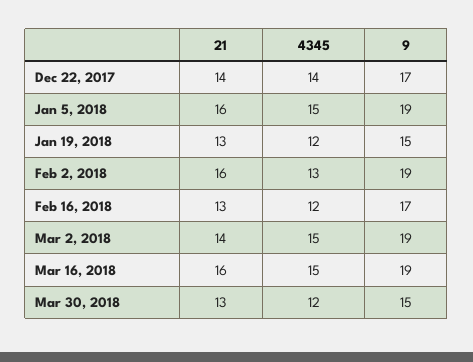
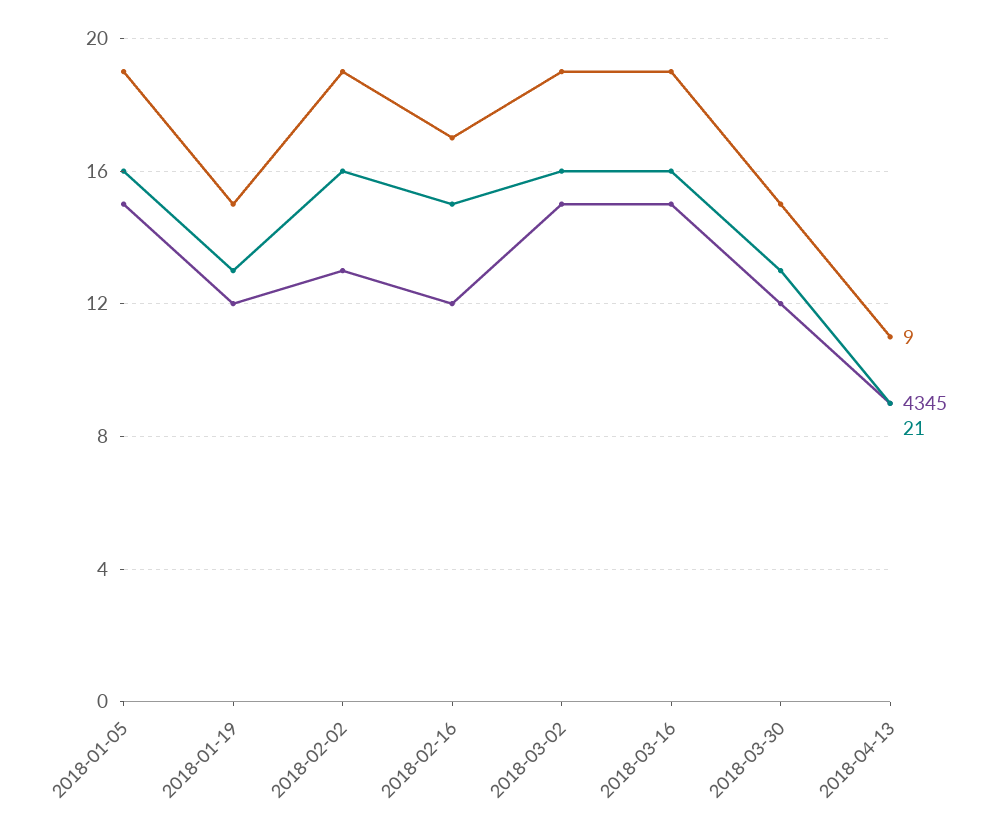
21, Dec 22, 2017: 14 -> none
4345, Dec 22, 2017: 14 -> none
9, Dec 22, 2017: 17 -> none
21, Feb 16, 2018: 13 -> 15
21, Mar 2, 2018: 14 -> 16
9, 2018-04-13: none -> 11
4345, 2018-04-13: none -> 9
21, 2018-04-13: none -> 9

